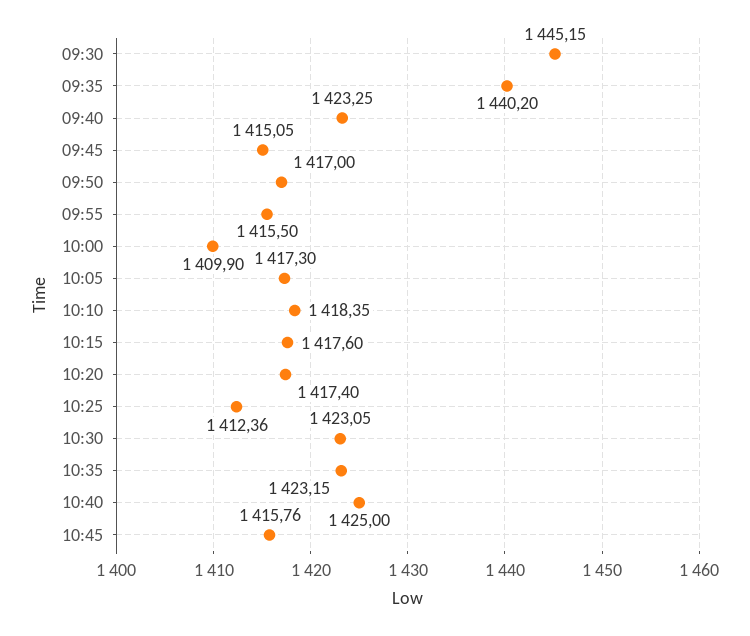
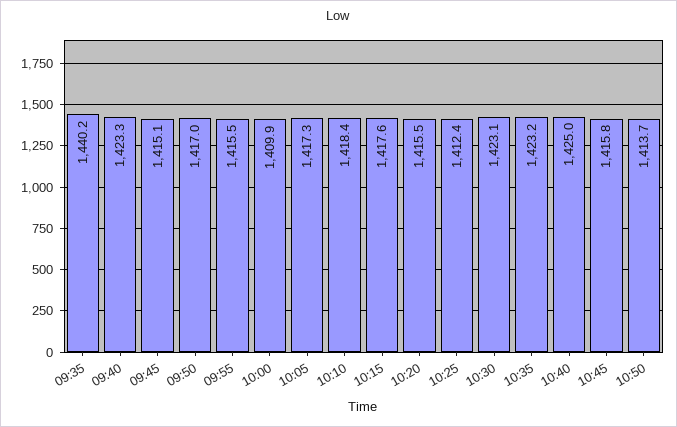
09:30: 1445.15 -> none
10:20: 1417.4 -> 1415.5
10:50: none -> 1413.7

